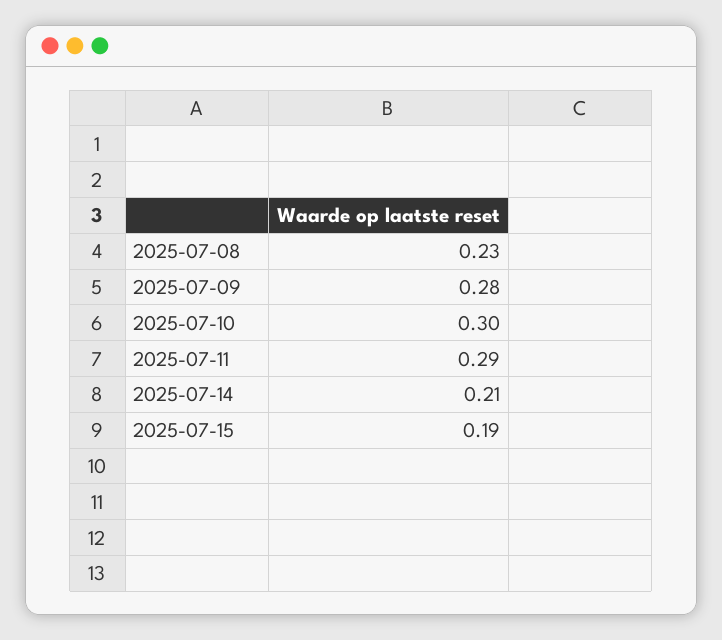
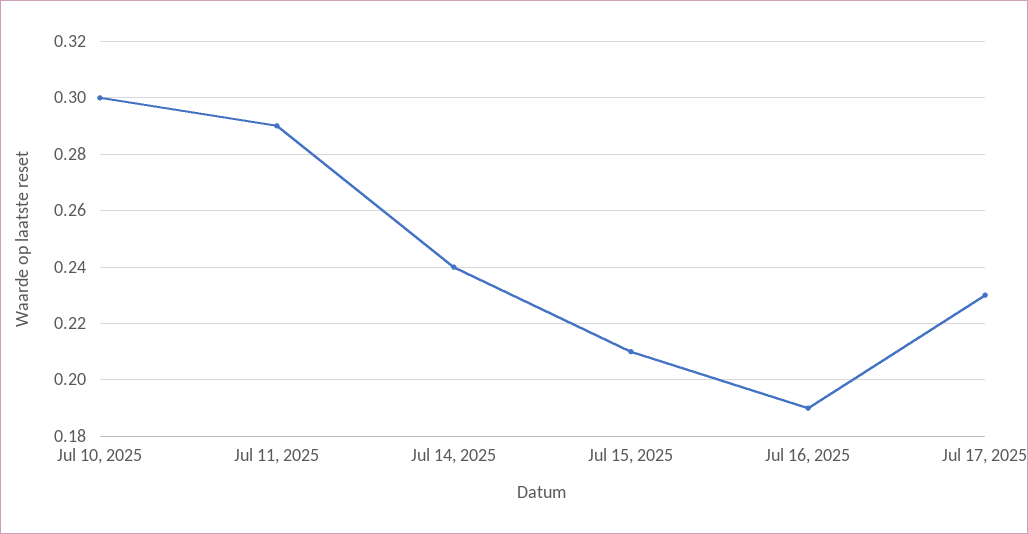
2025-07-08: 0.23 -> none
2025-07-09: 0.28 -> none
2025-07-14: 0.21 -> 0.24
2025-07-15: 0.19 -> 0.21
Jul 16, 2025: none -> 0.19
Jul 17, 2025: none -> 0.23

